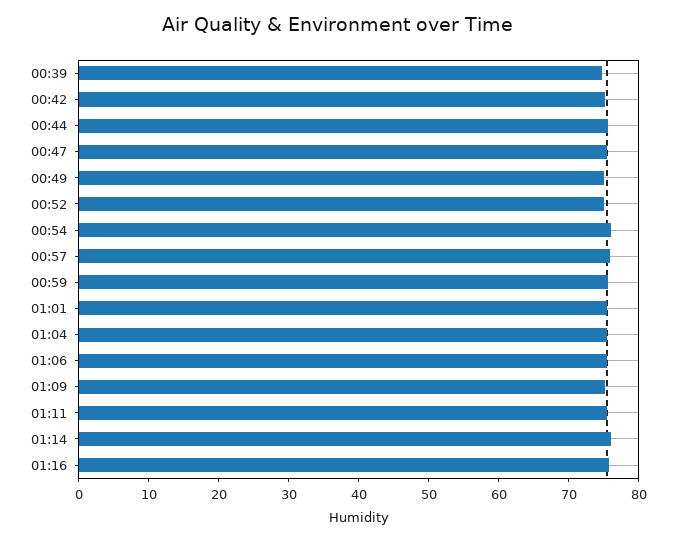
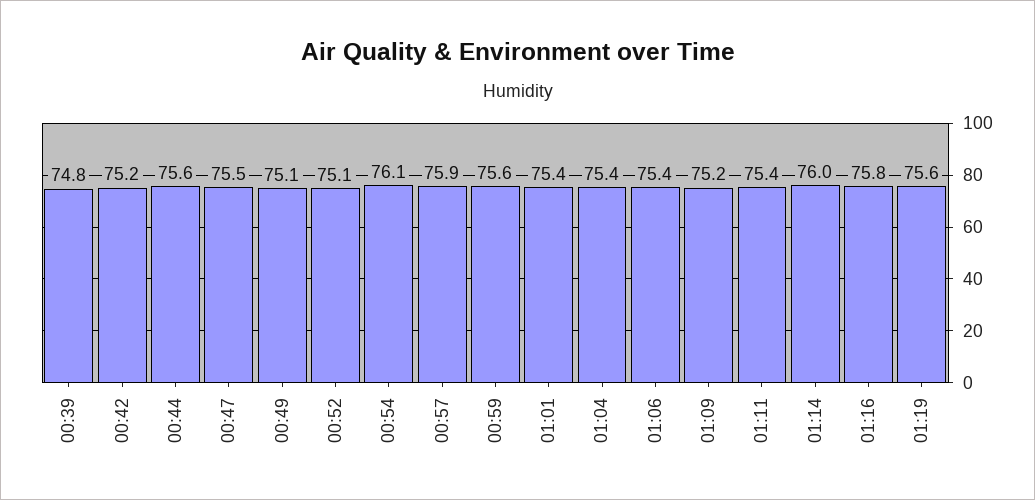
01:19: none -> 75.6

